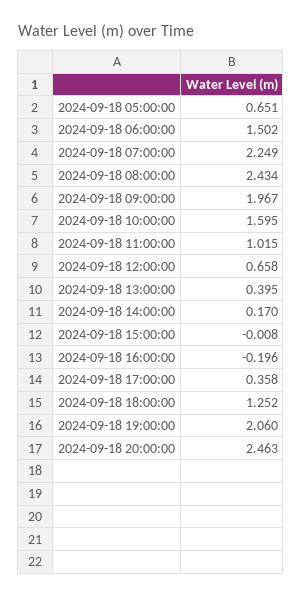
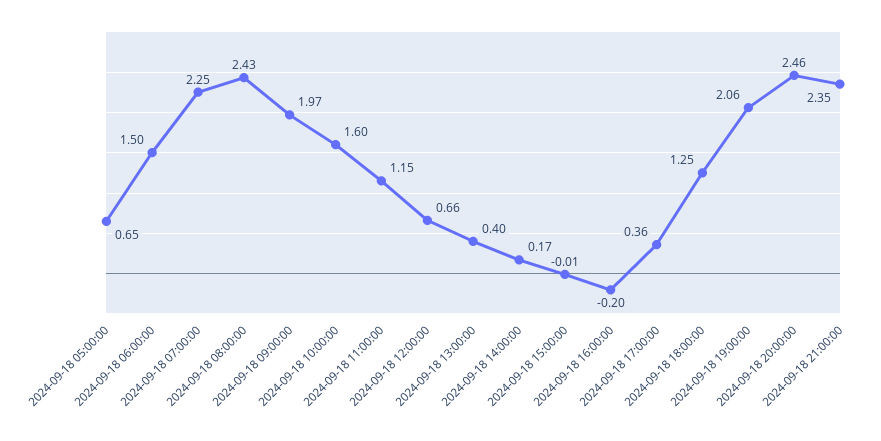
2024-09-18 11:00:00: 1.015 -> 1.15
2024-09-18 21:00:00: none -> 2.35

